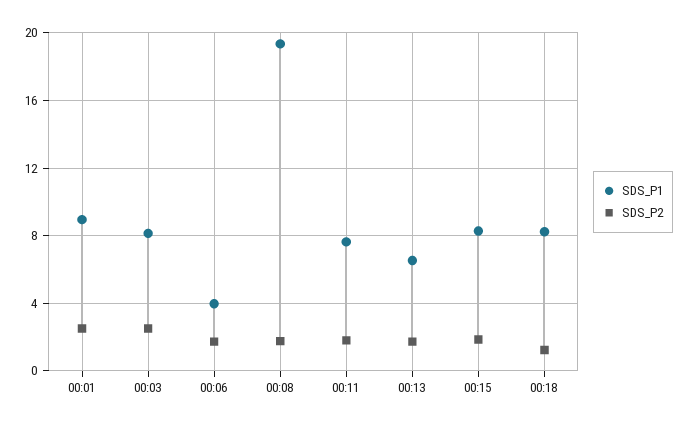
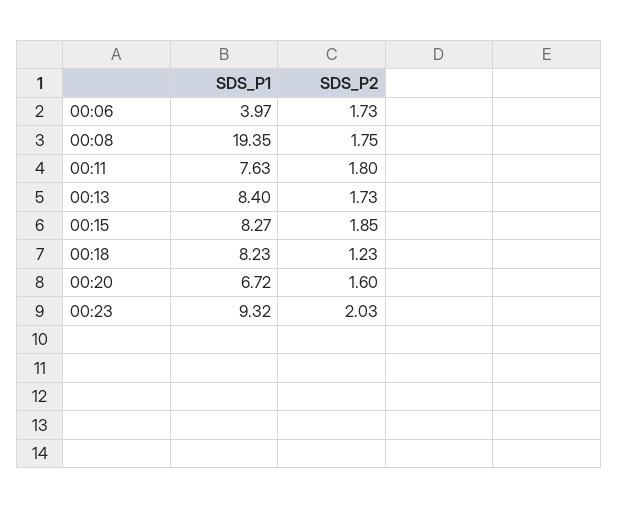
SDS_P1, 00:01: 9 -> none
SDS_P2, 00:01: 2.5 -> none
SDS_P1, 00:03: 8 -> none
SDS_P2, 00:03: 2.5 -> none
SDS_P1, 00:13: 6.5 -> 8.4
SDS_P1, 00:20: none -> 6.72
SDS_P2, 00:20: none -> 1.6
SDS_P1, 00:23: none -> 9.32
SDS_P2, 00:23: none -> 2.03

